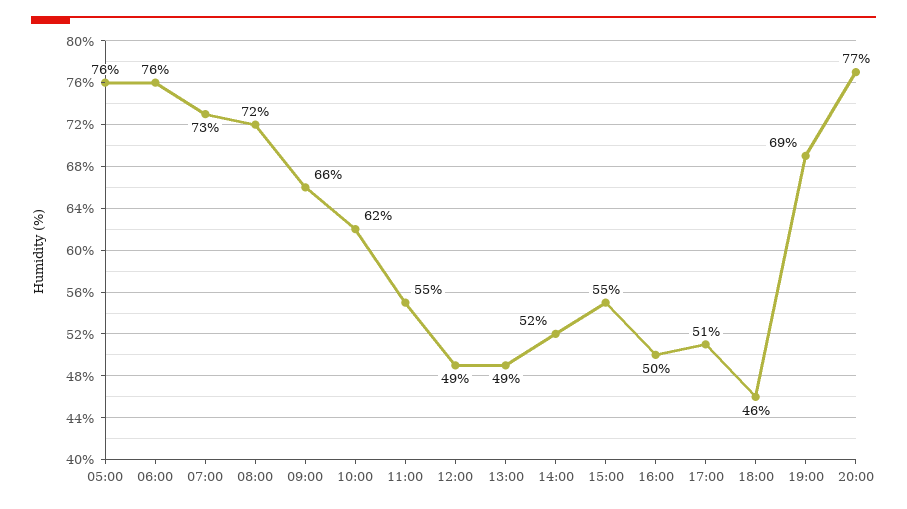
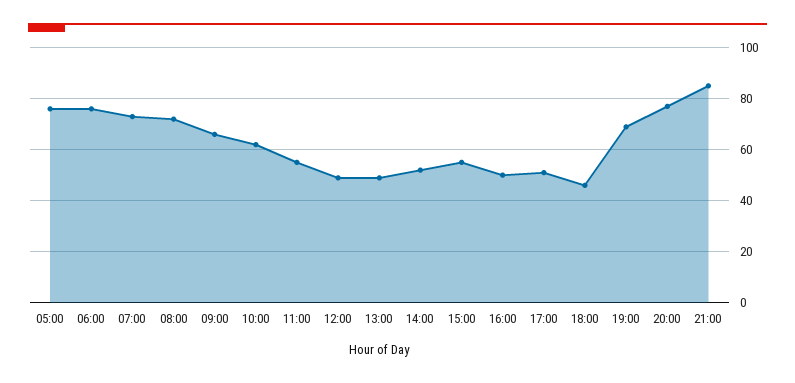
21:00: none -> 85

